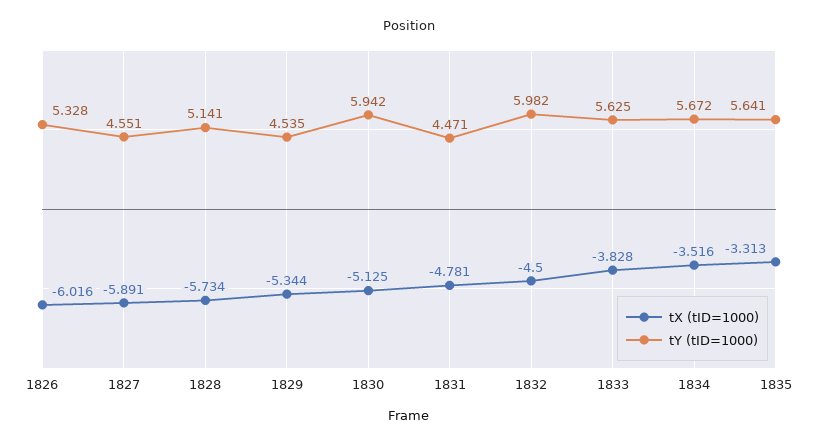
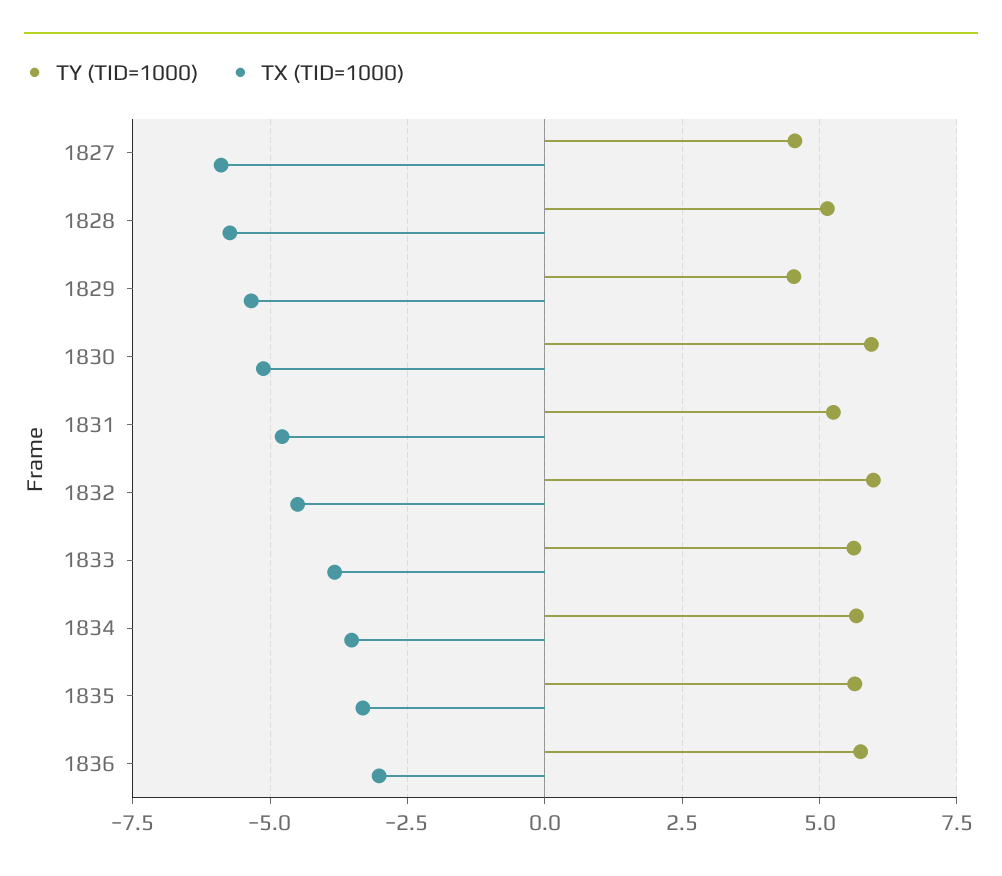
tX (tID=1000), 1826: -6.016 -> none
tY (tID=1000), 1826: 5.328 -> none
tY (tID=1000), 1831: 4.471 -> 5.25
tY (tID=1000), 1836: none -> 5.75
tX (tID=1000), 1836: none -> -3

